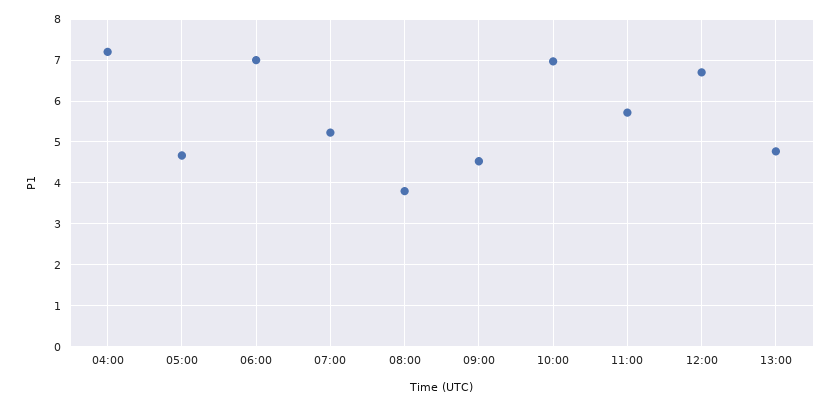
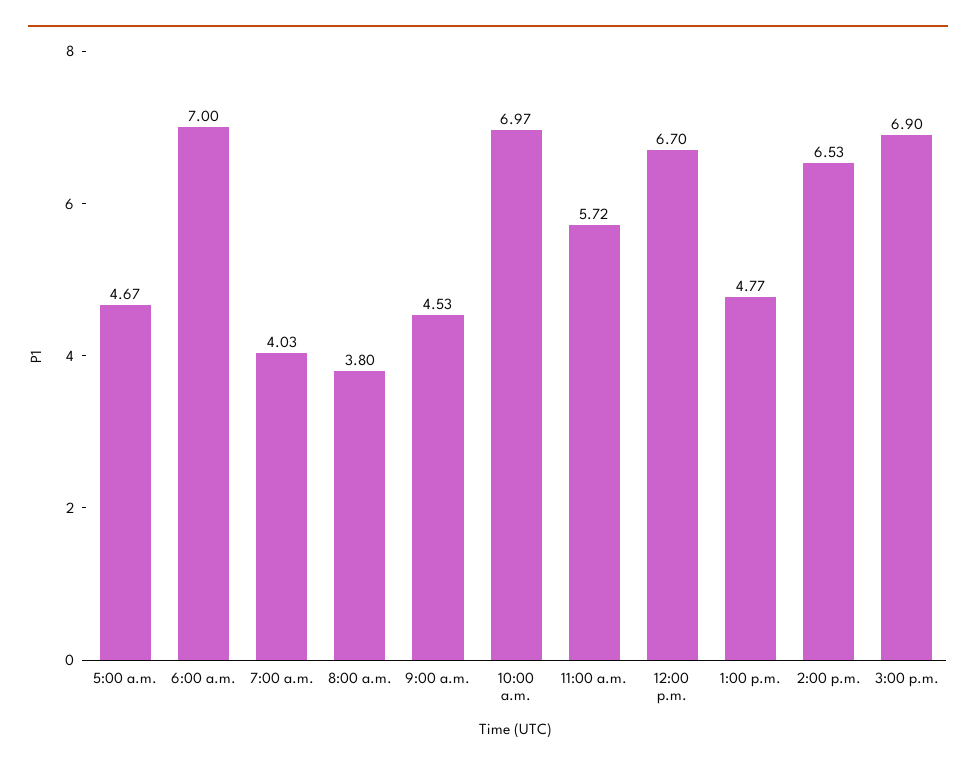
04:00: 7.2 -> none
07:00: 5.2 -> 4.03
2:00 p.m.: none -> 6.53
3:00 p.m.: none -> 6.9

